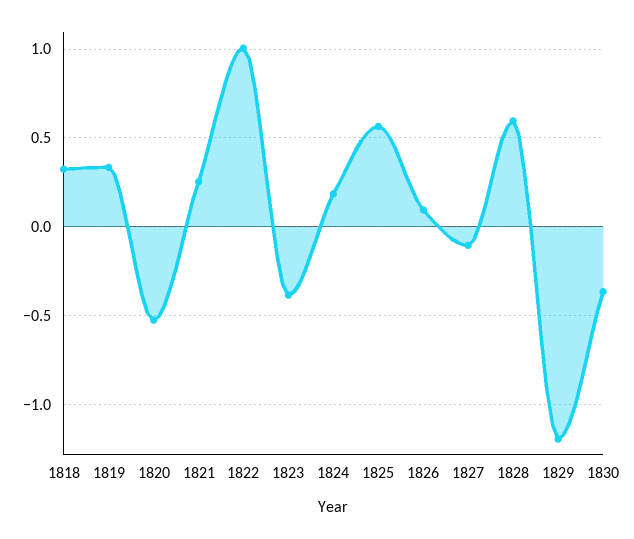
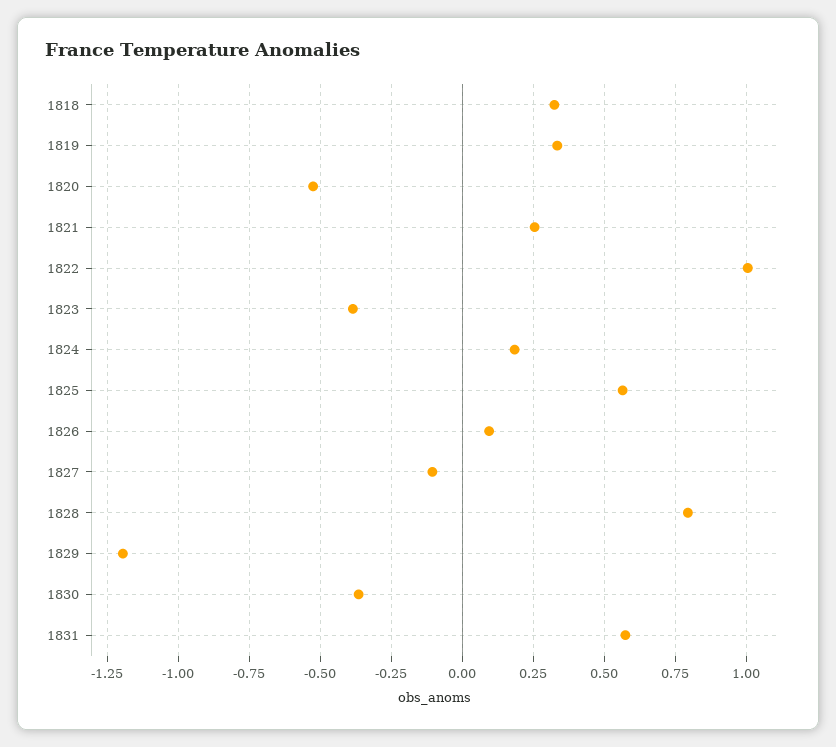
1828: 0.6 -> 0.8
1831: none -> 0.575

